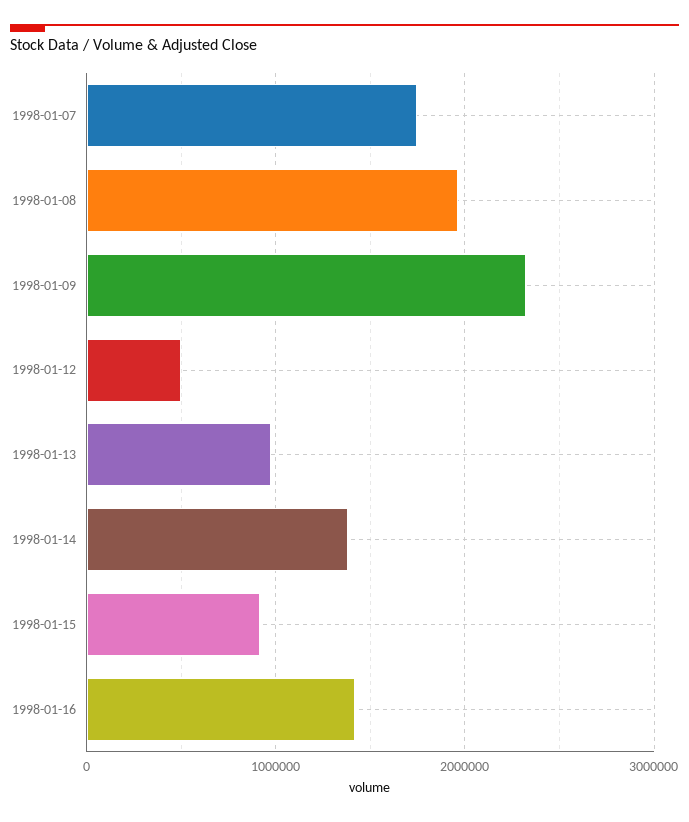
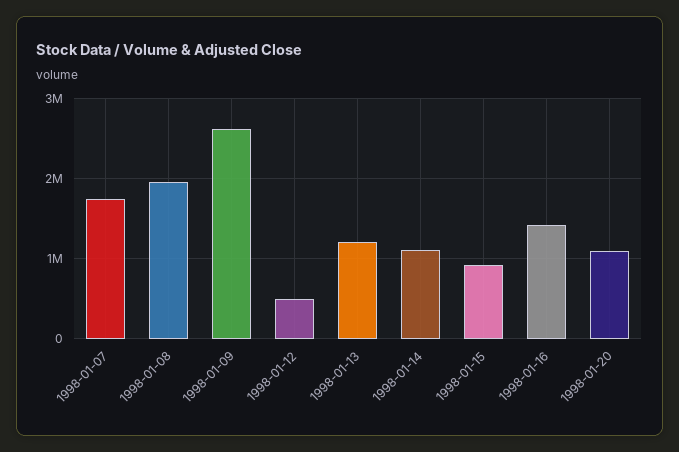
1998-01-09: 2300000 -> 2600000
1998-01-13: 1000000 -> 1200000
1998-01-14: 1400000 -> 1100000
1998-01-20: none -> 1100000

